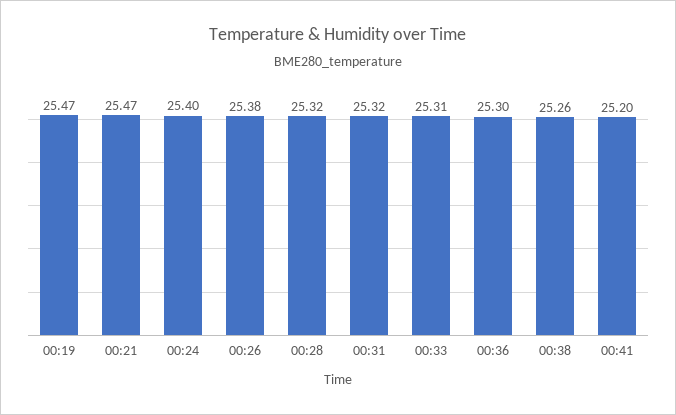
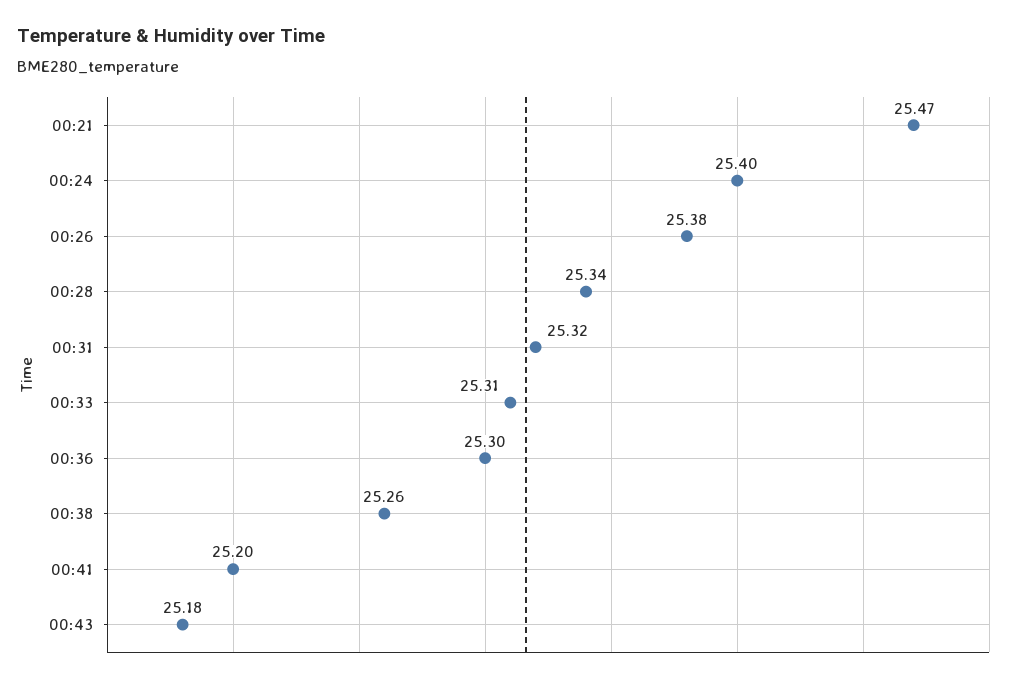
00:19: 25.47 -> none
00:28: 25.32 -> 25.34
00:43: none -> 25.18

